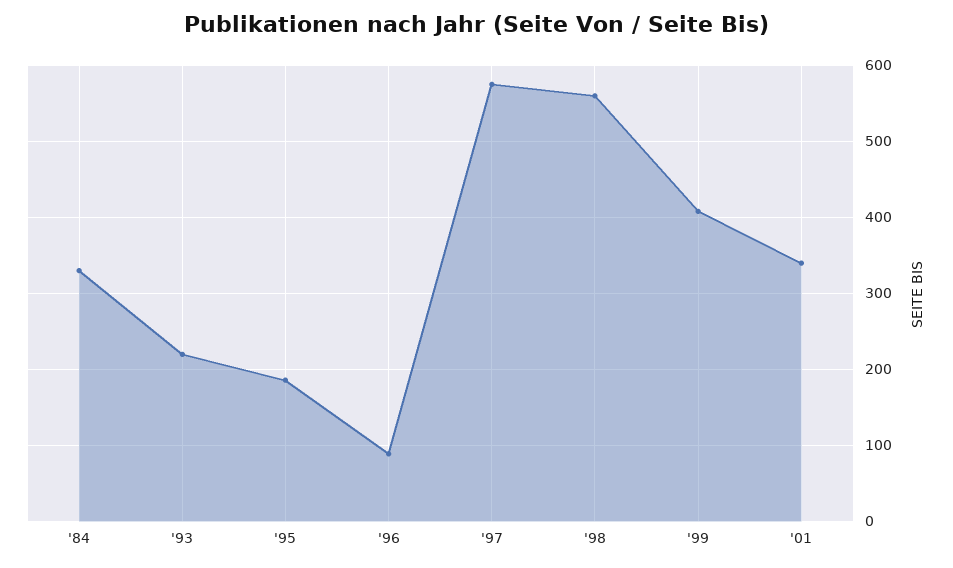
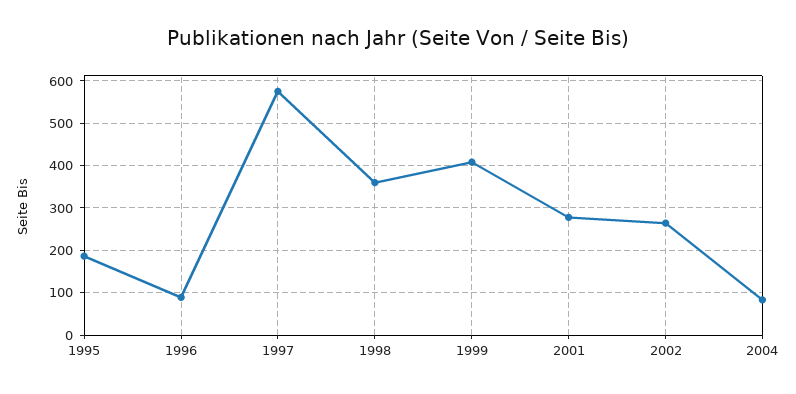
'84: 330 -> none
'93: 220 -> none
'98: 560 -> 360
'01: 340 -> 280
2002: none -> 260
2004: none -> 80

